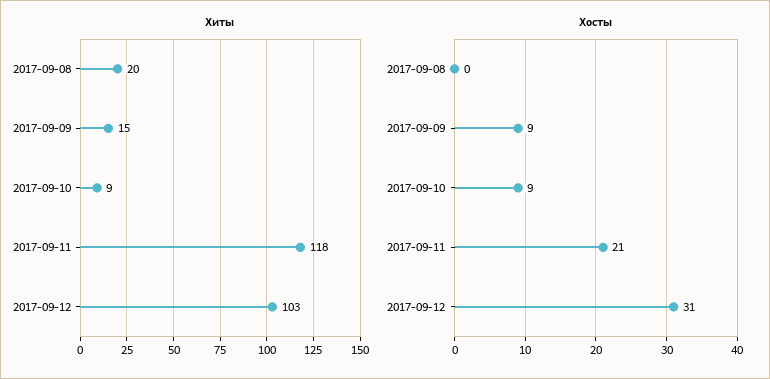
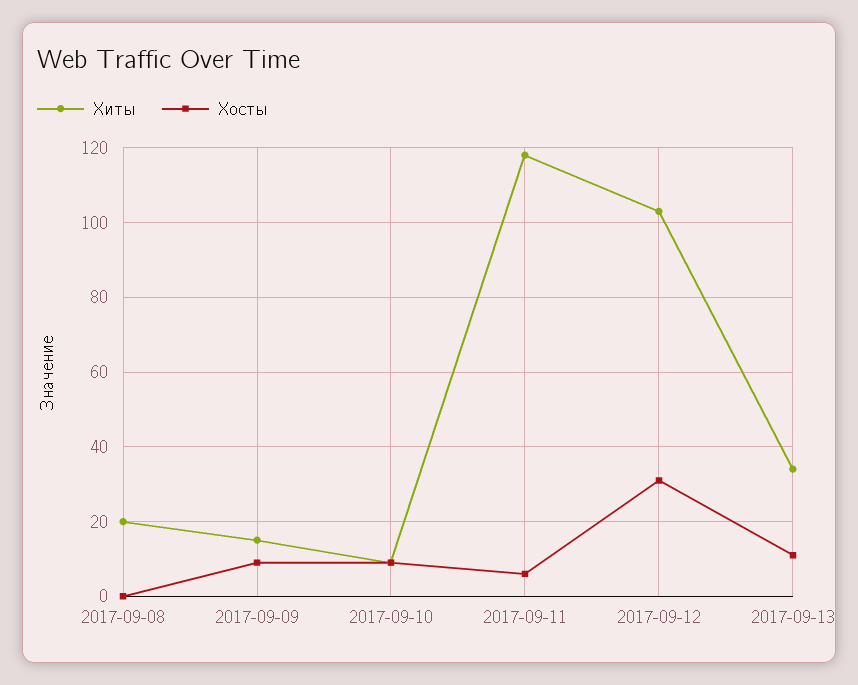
Хосты, 2017-09-11: 21 -> 5
Хиты, 2017-09-13: none -> 35
Хосты, 2017-09-13: none -> 10

